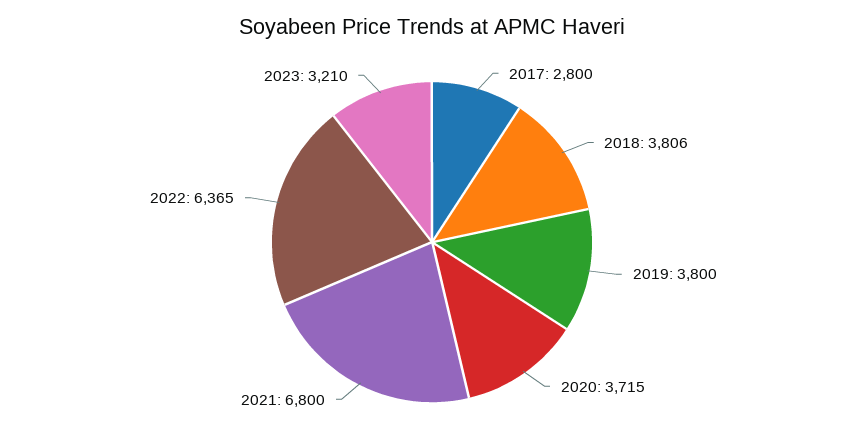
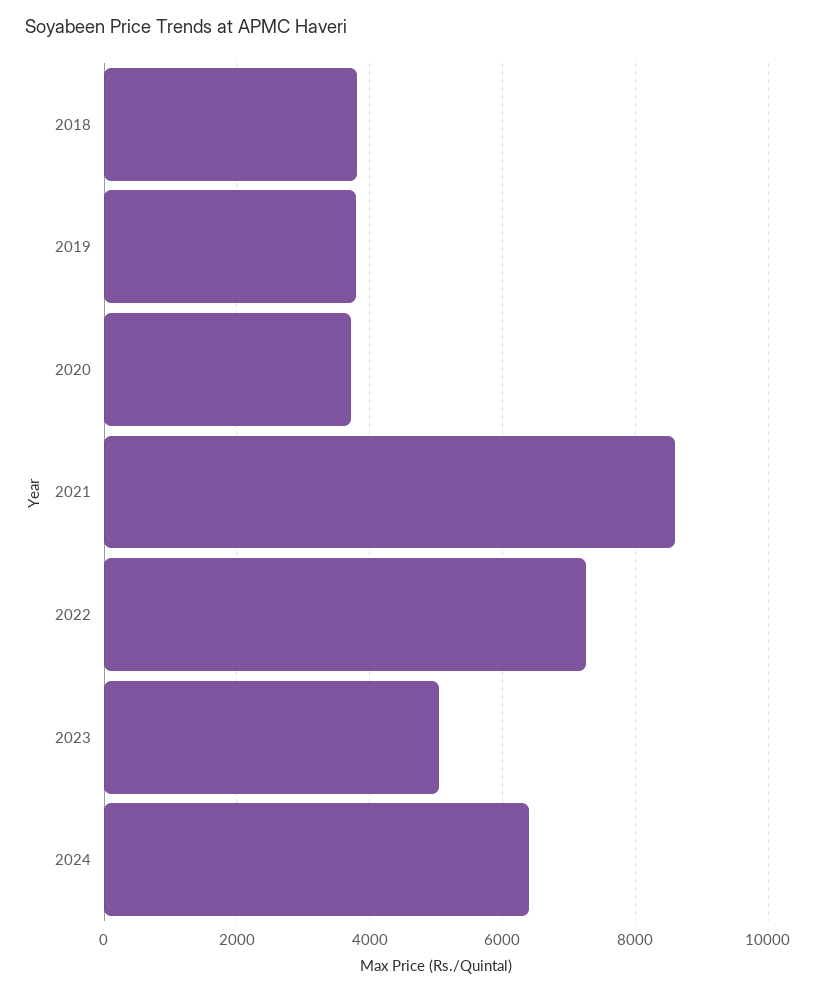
2017: 2800 -> none
2021: 6800 -> 8600
2022: 6365 -> 7200
2023: 3210 -> 5000
2024: none -> 6400

